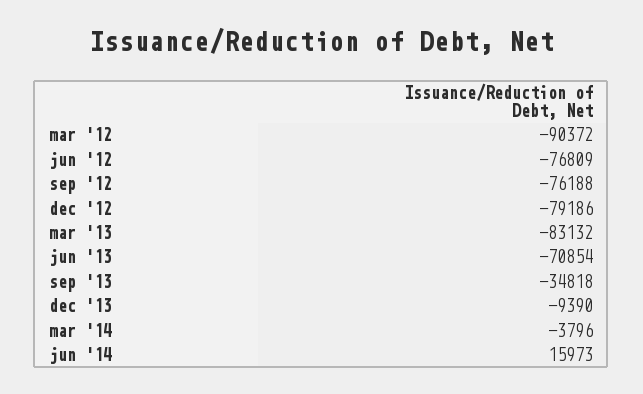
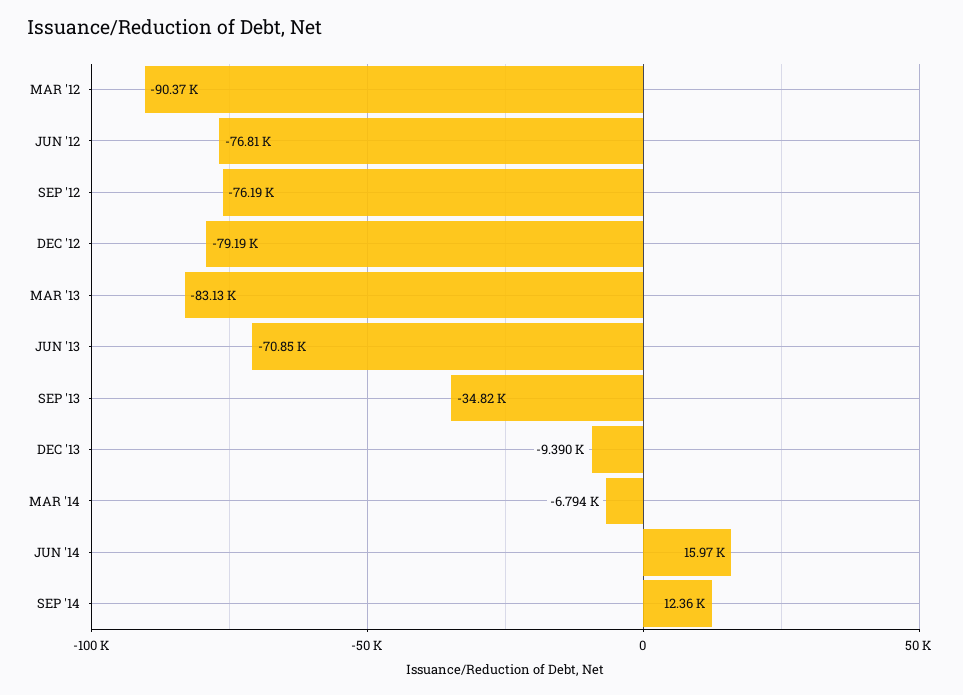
mar '14: -3796 -> -6794
SEP '14: none -> 12360

